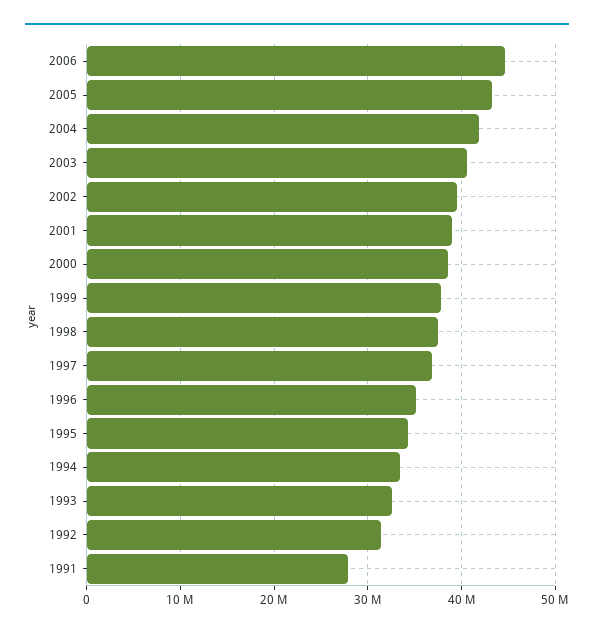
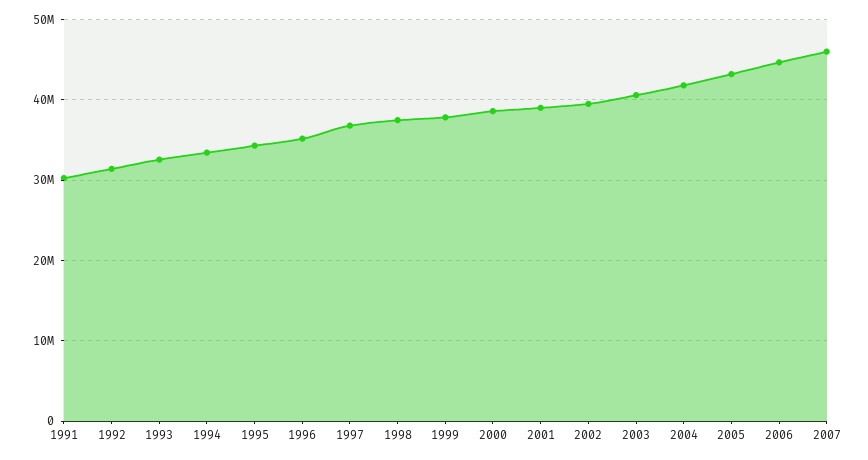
1991: 28000000 -> 30000000
2007: none -> 46000000

